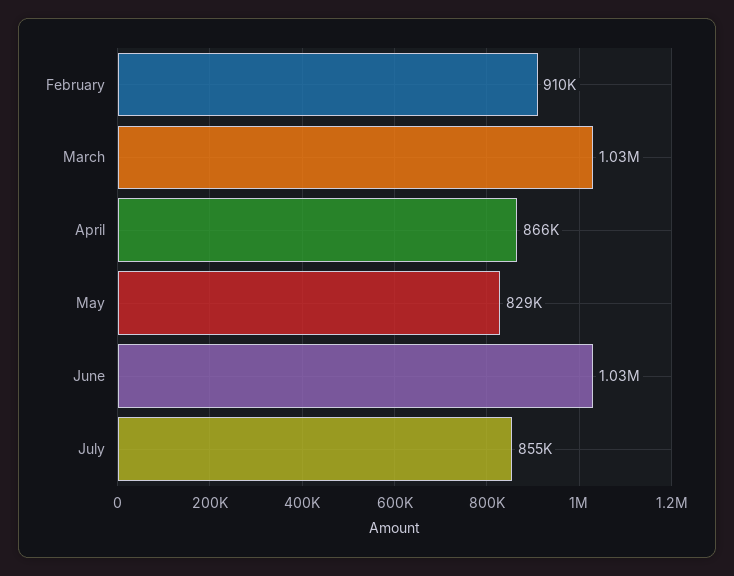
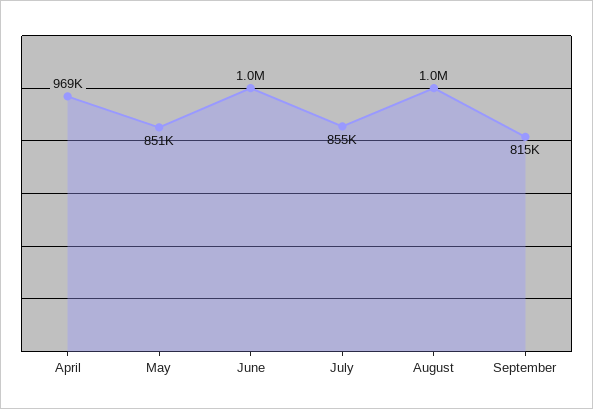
February: 910000 -> none
March: 1030000 -> none
April: 866000 -> 969000
May: 829000 -> 851000
August: none -> 1000000
September: none -> 815000

